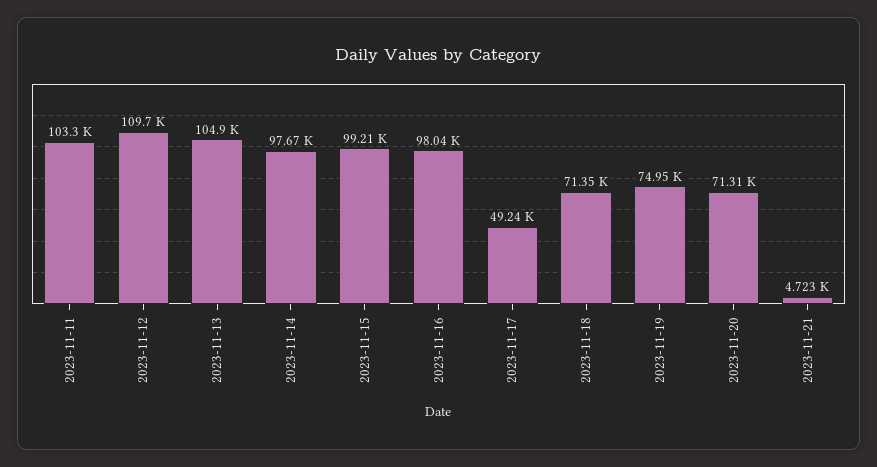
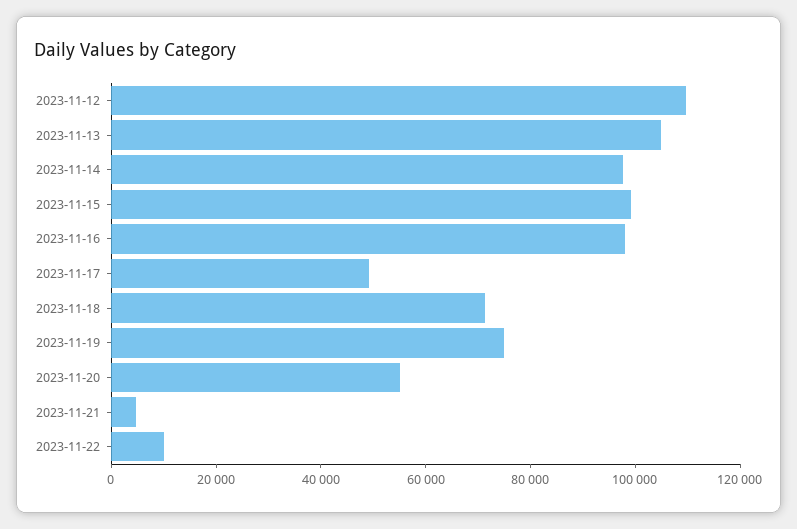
2023-11-11: 103300 -> none
2023-11-20: 71310 -> 55000
2023-11-22: none -> 10000

